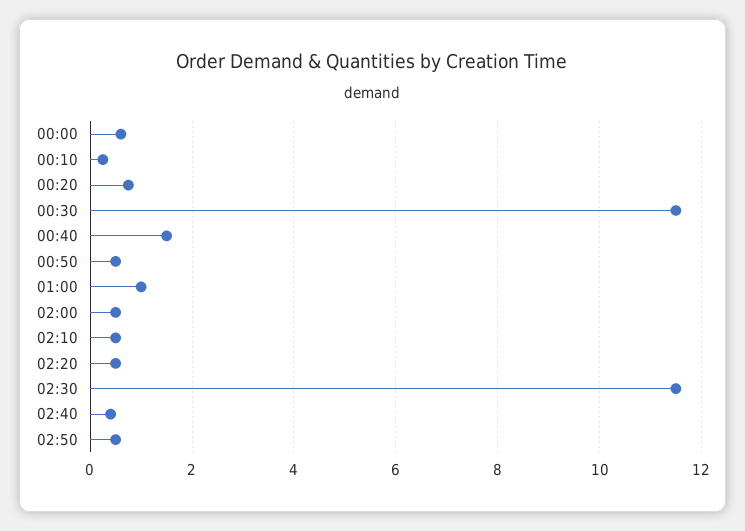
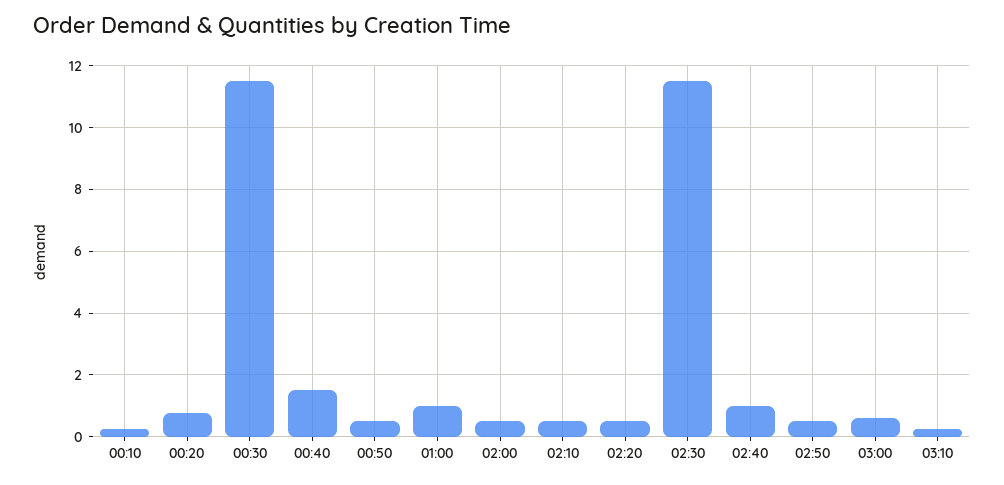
00:00: 0.6 -> none
02:40: 0.4 -> 1
03:00: none -> 0.6
03:10: none -> 0.2

